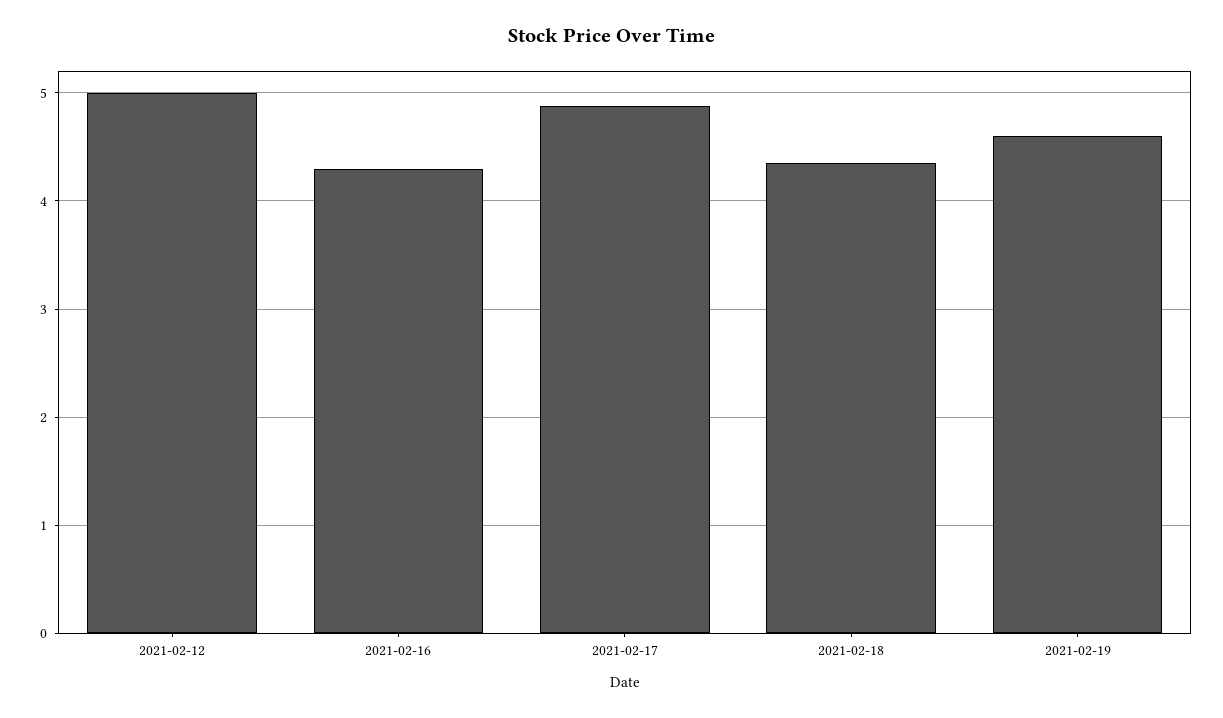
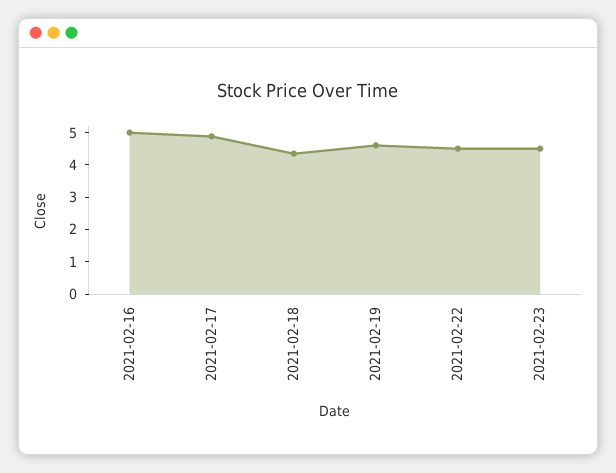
2021-02-12: 5 -> none
2021-02-16: 4.3 -> 5
2021-02-22: none -> 4.5
2021-02-23: none -> 4.5

